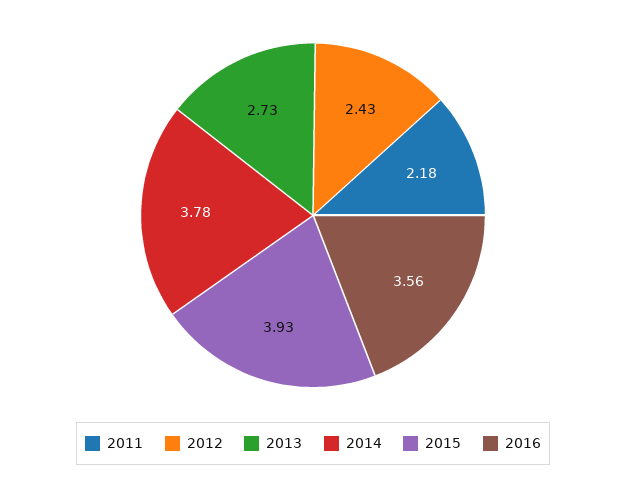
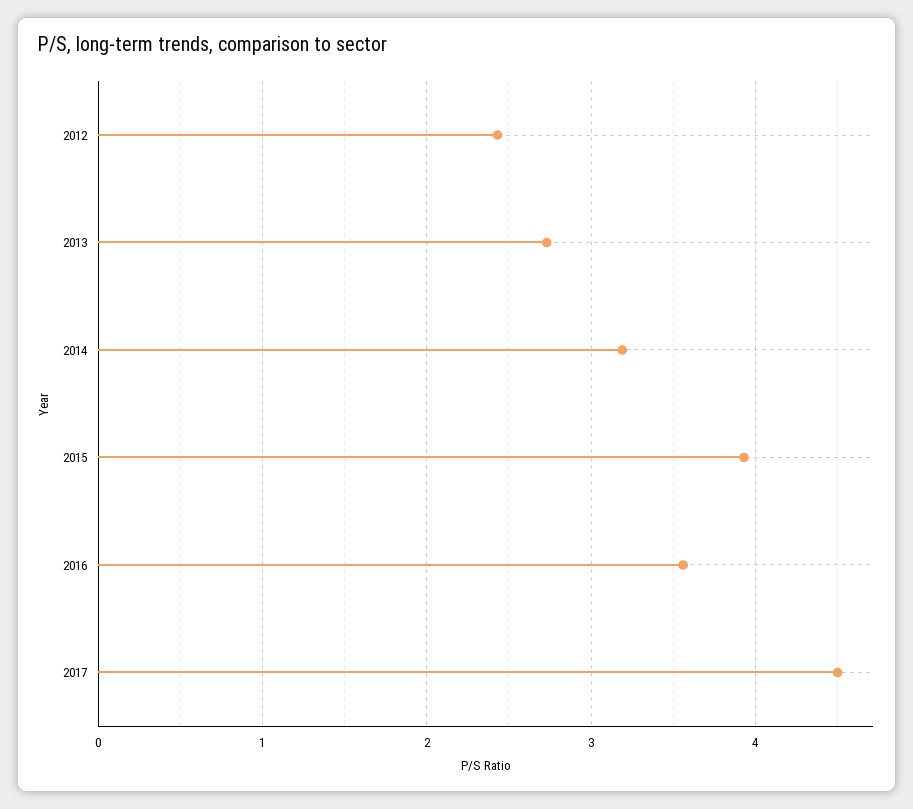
2011: 2.18 -> none
2014: 3.78 -> 3.2
2017: none -> 4.5

